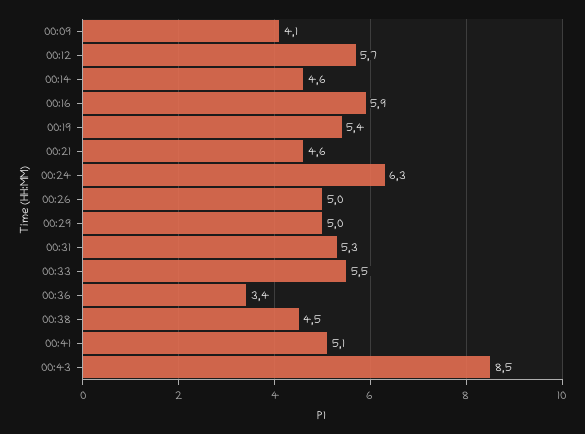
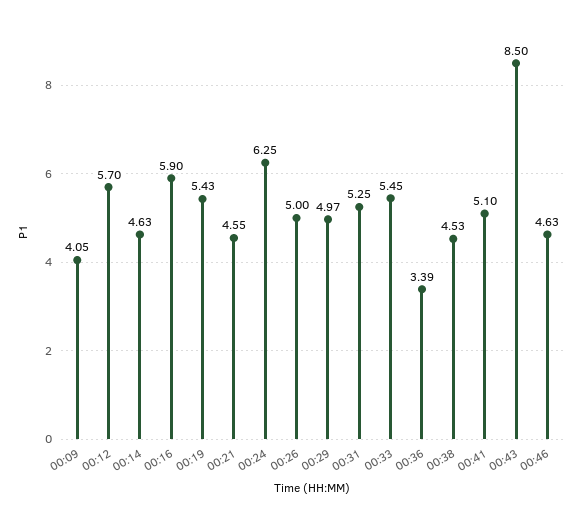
00:46: none -> 4.63

